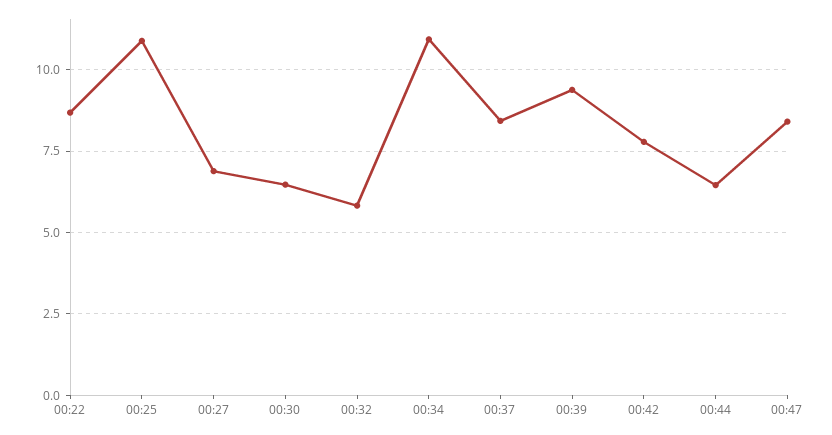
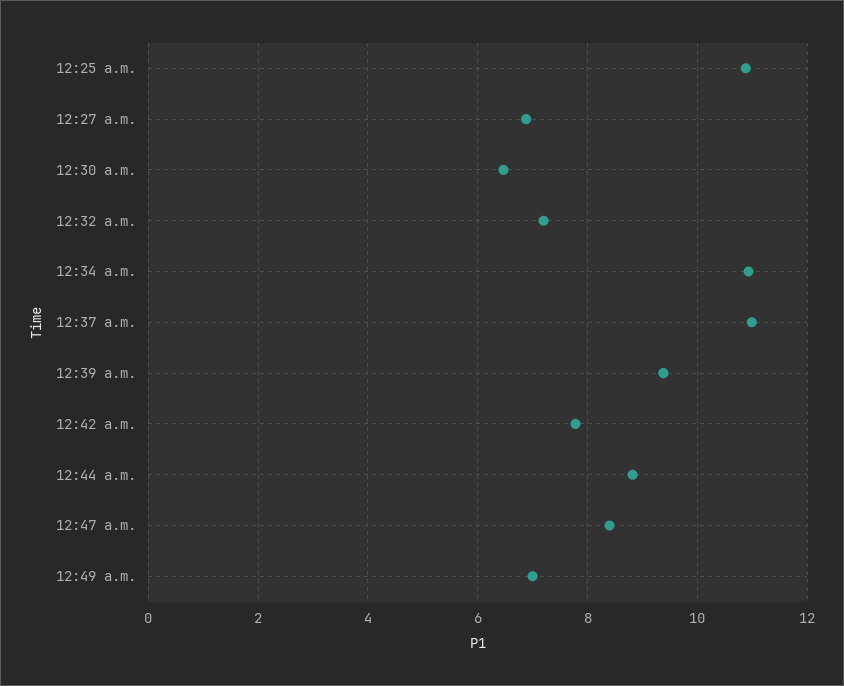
00:22: 8.75 -> none
00:32: 5.75 -> 7.2
00:37: 8.5 -> 11
00:44: 6.5 -> 8.8
12:49 a.m.: none -> 7

